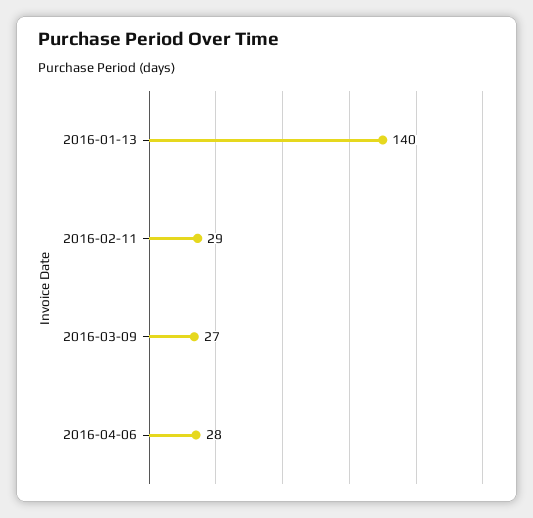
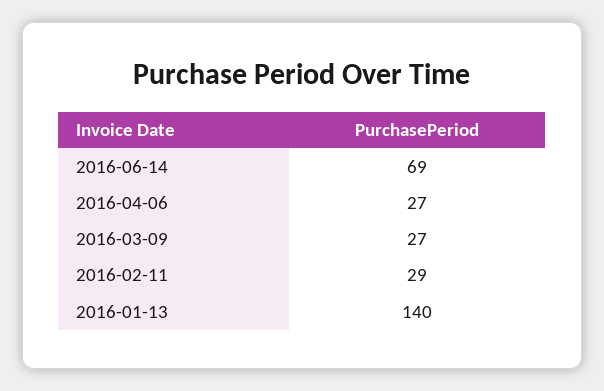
2016-04-06: 28 -> 27
2016-06-14: none -> 69

